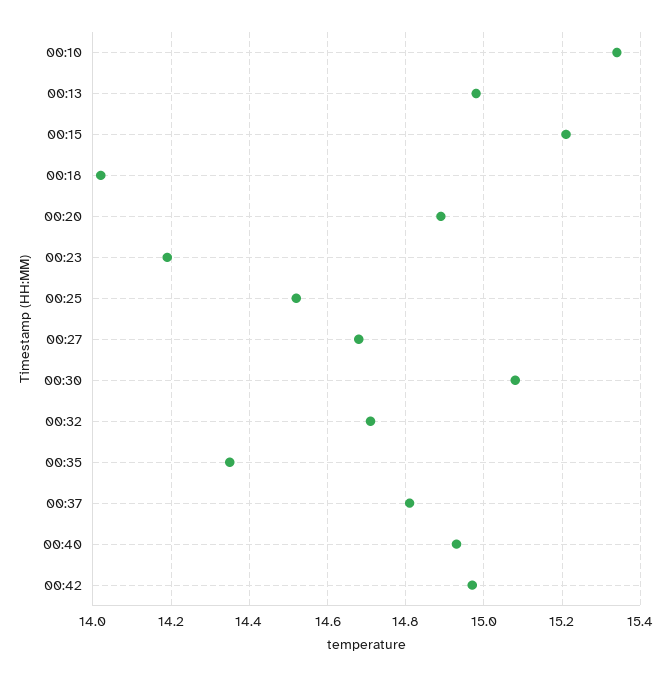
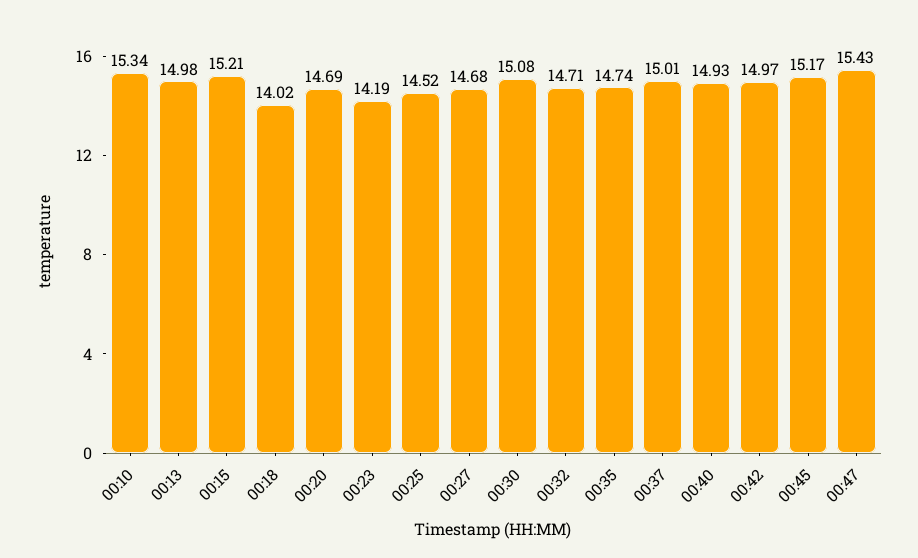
00:20: 14.9 -> 14.69
00:35: 14.35 -> 14.74
00:37: 14.8 -> 15.01
00:45: none -> 15.17
00:47: none -> 15.43

